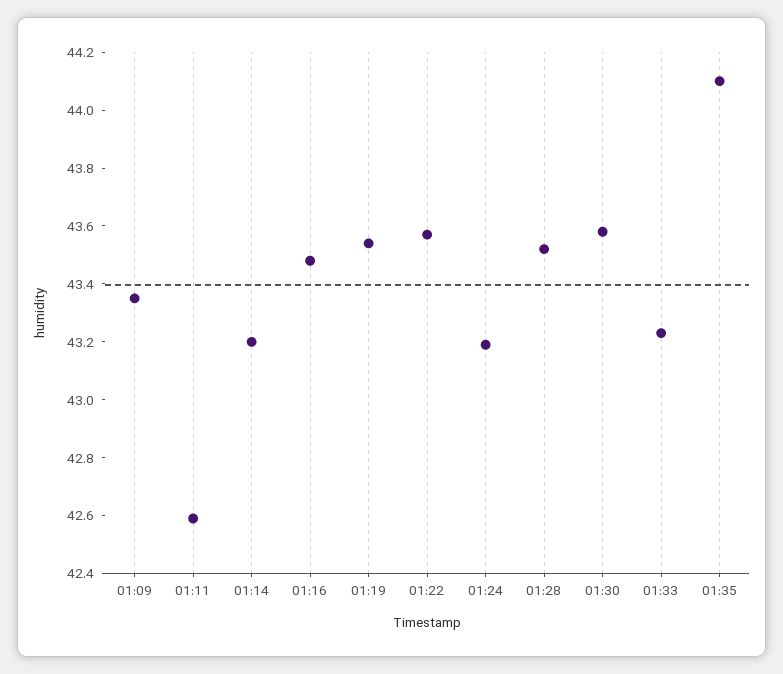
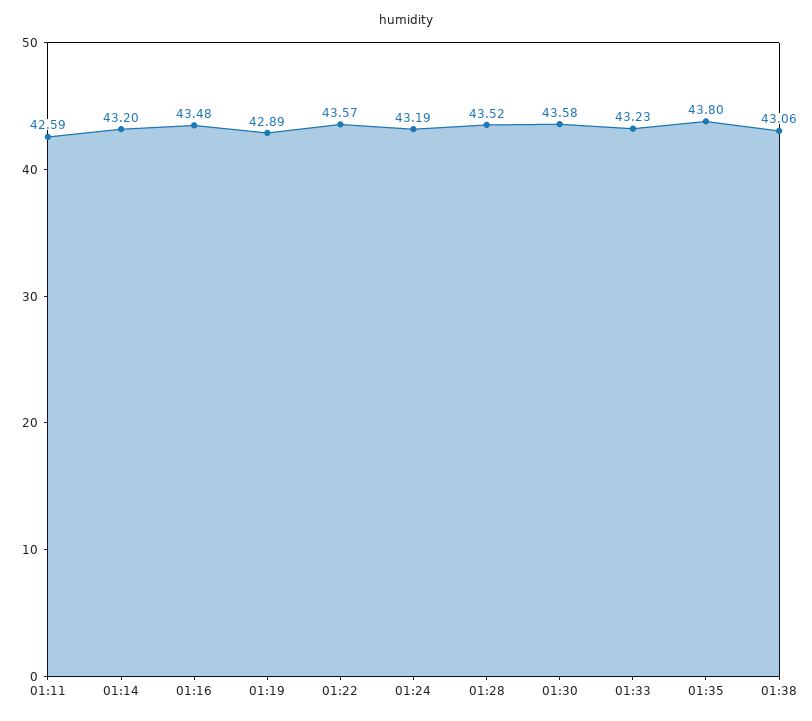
01:09: 43.35 -> none
01:19: 43.55 -> 42.89
01:35: 44.1 -> 43.8
01:38: none -> 43.06

